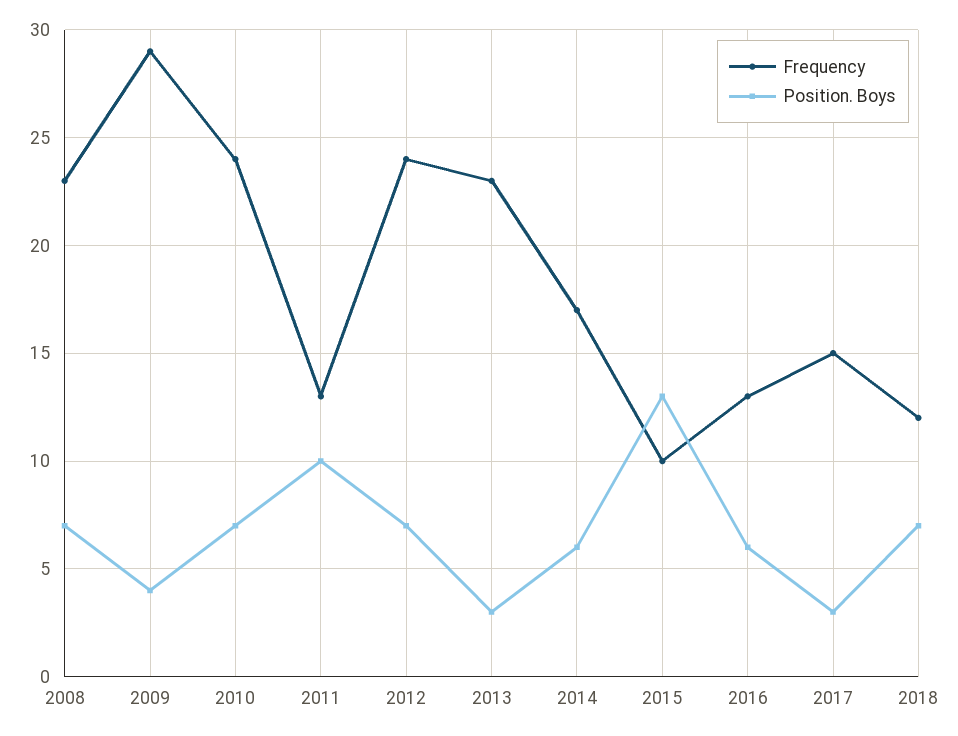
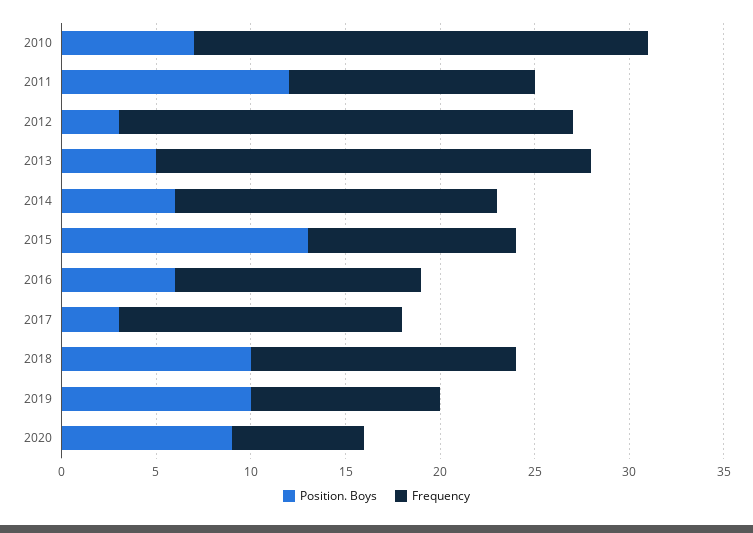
Frequency, 2008: 23 -> none
Position. Boys, 2008: 7 -> none
Frequency, 2009: 29 -> none
Position. Boys, 2009: 4 -> none
Position. Boys, 2011: 10 -> 12
Position. Boys, 2012: 7 -> 3
Position. Boys, 2013: 3 -> 5
Frequency, 2015: 10 -> 11
Frequency, 2018: 12 -> 14
Position. Boys, 2018: 7 -> 10
Position. Boys, 2019: none -> 10
Frequency, 2019: none -> 10
Position. Boys, 2020: none -> 9
Frequency, 2020: none -> 7

